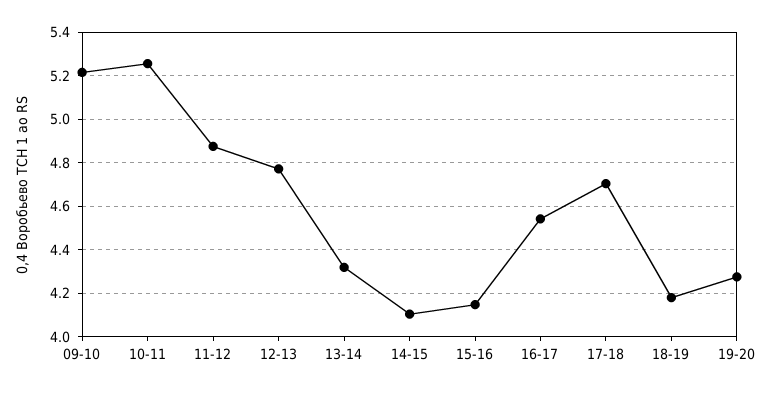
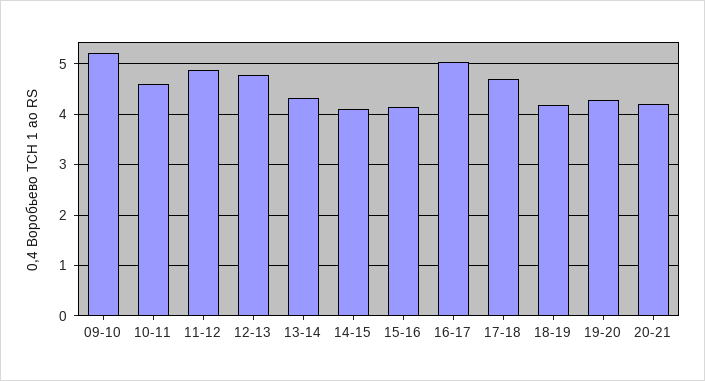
10-11: 5.25 -> 4.6
16-17: 4.55 -> 5
20-21: none -> 4.2

